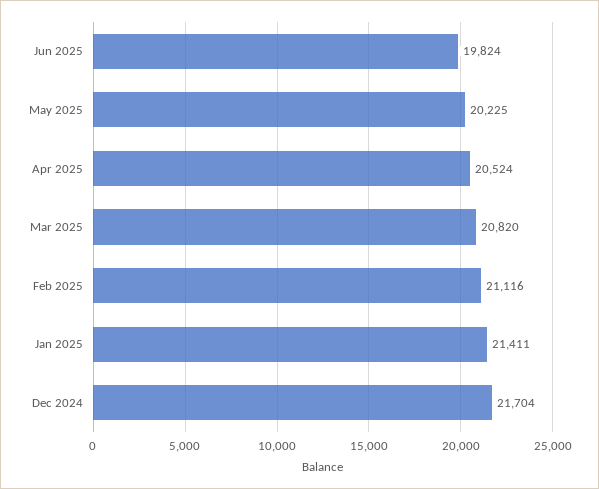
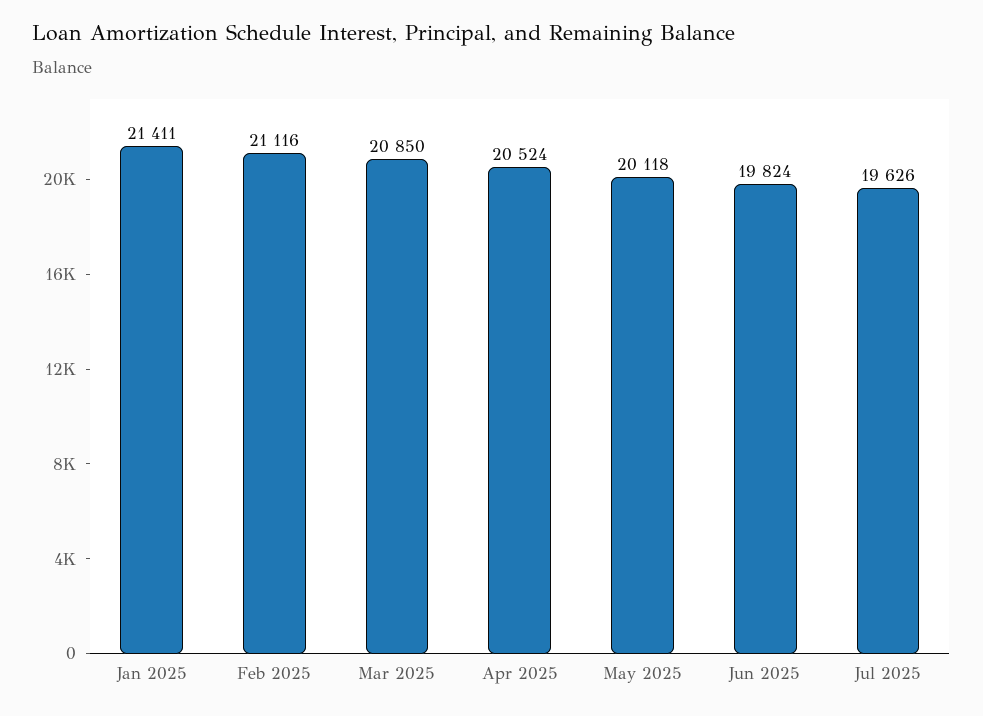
May 2025: 20225 -> 20118
Mar 2025: 20820 -> 20850
Dec 2024: 21704 -> none
Jul 2025: none -> 19626

